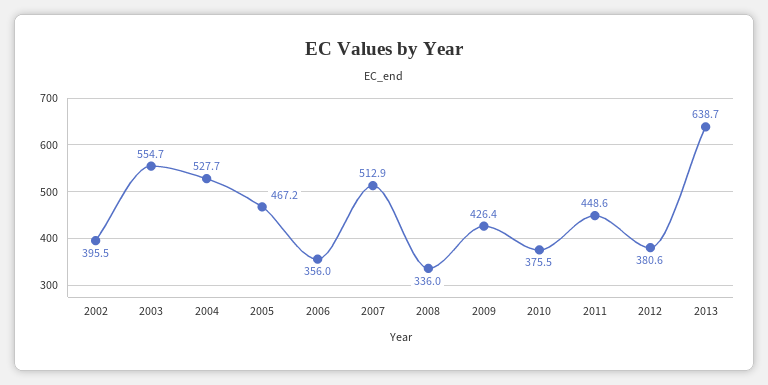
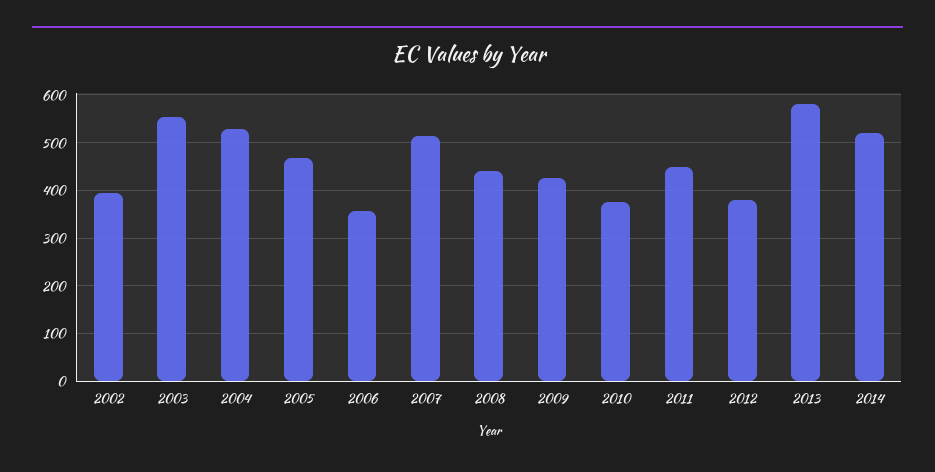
2008: 336 -> 440
2013: 638.7 -> 580
2014: none -> 520

